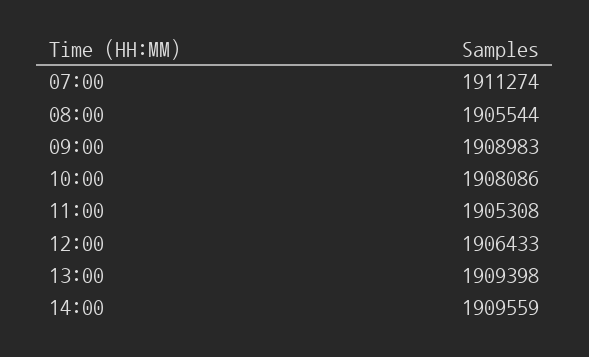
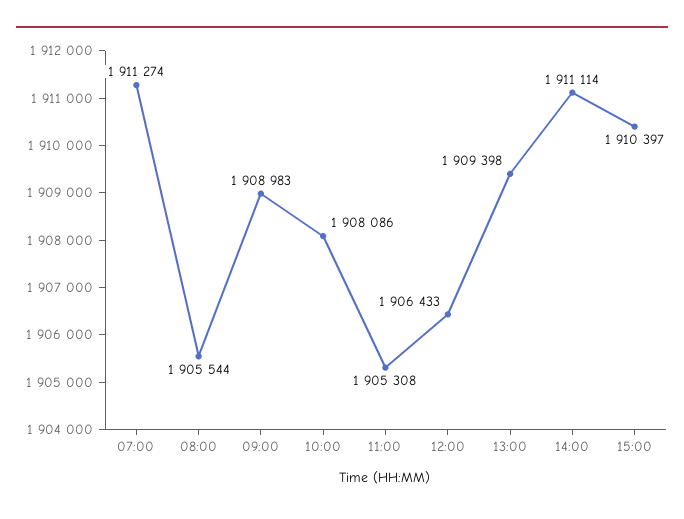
14:00: 1909559 -> 1911114
15:00: none -> 1910397

